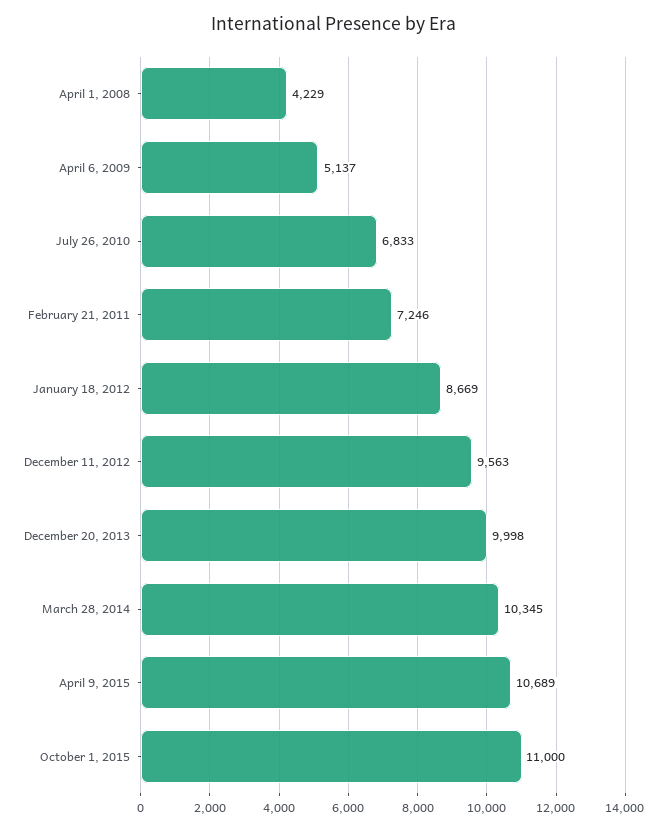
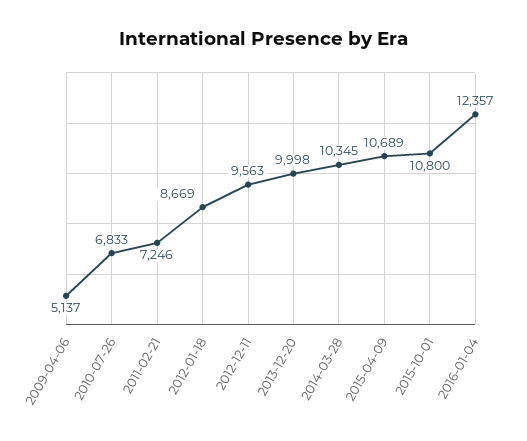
April 1, 2008: 4229 -> none
October 1, 2015: 11000 -> 10800
2016-01-04: none -> 12357

